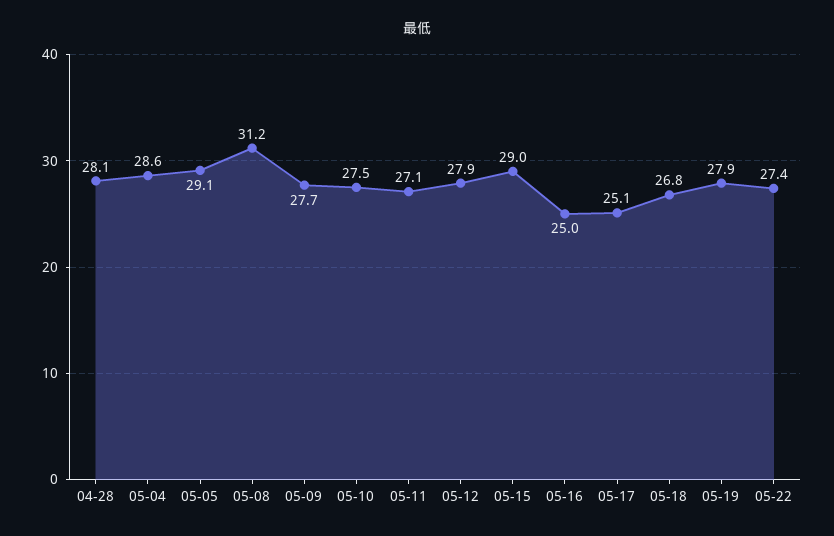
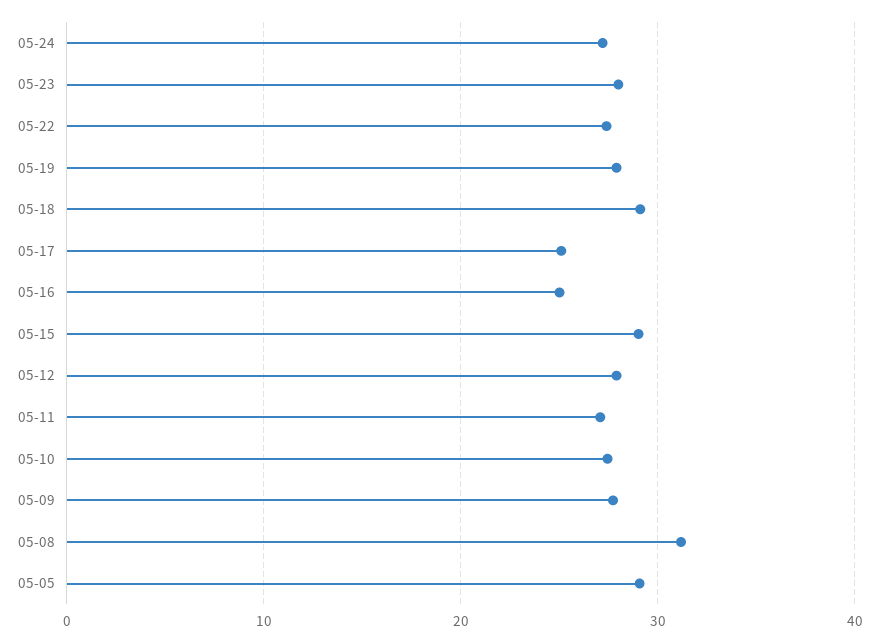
04-28: 28.1 -> none
05-04: 28.6 -> none
05-18: 26.8 -> 29
05-24: none -> 27
05-23: none -> 28

